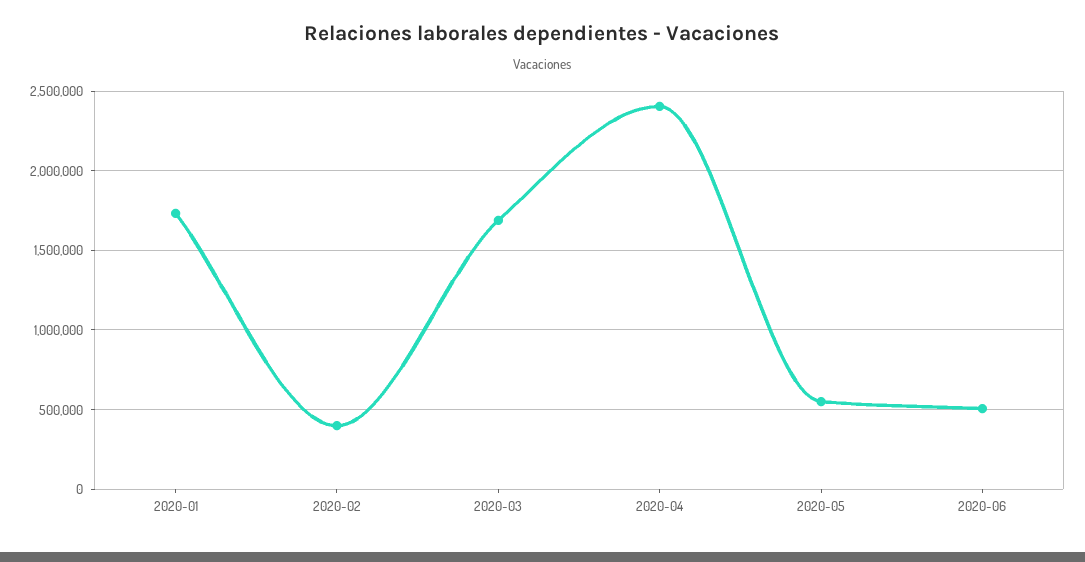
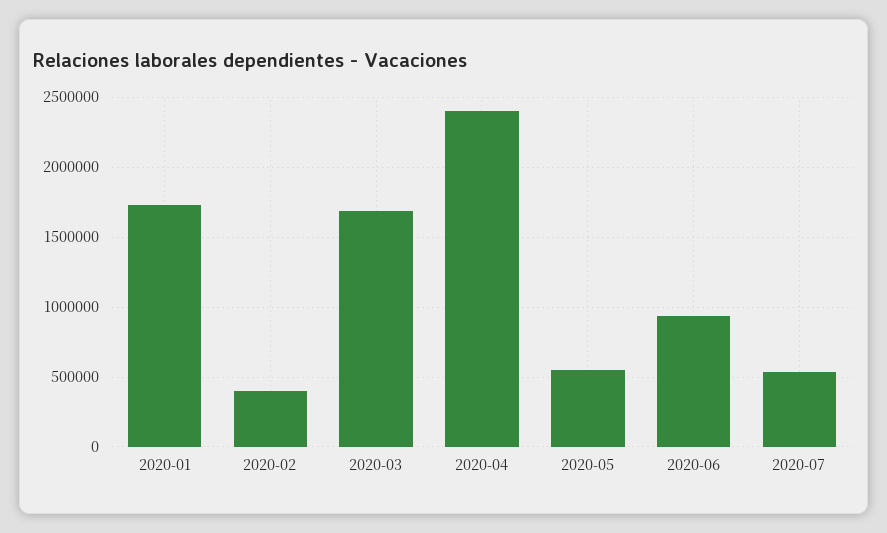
2020-06: 500000 -> 950000
2020-07: none -> 550000

